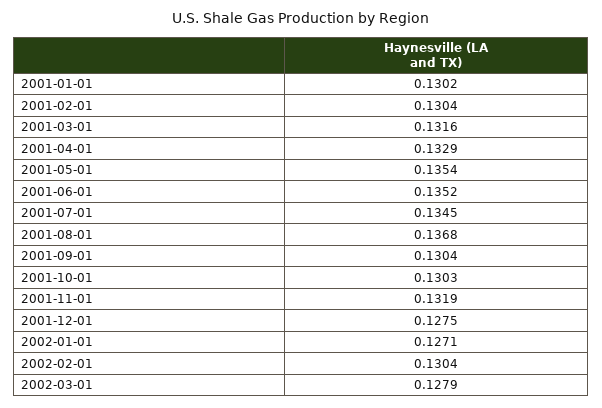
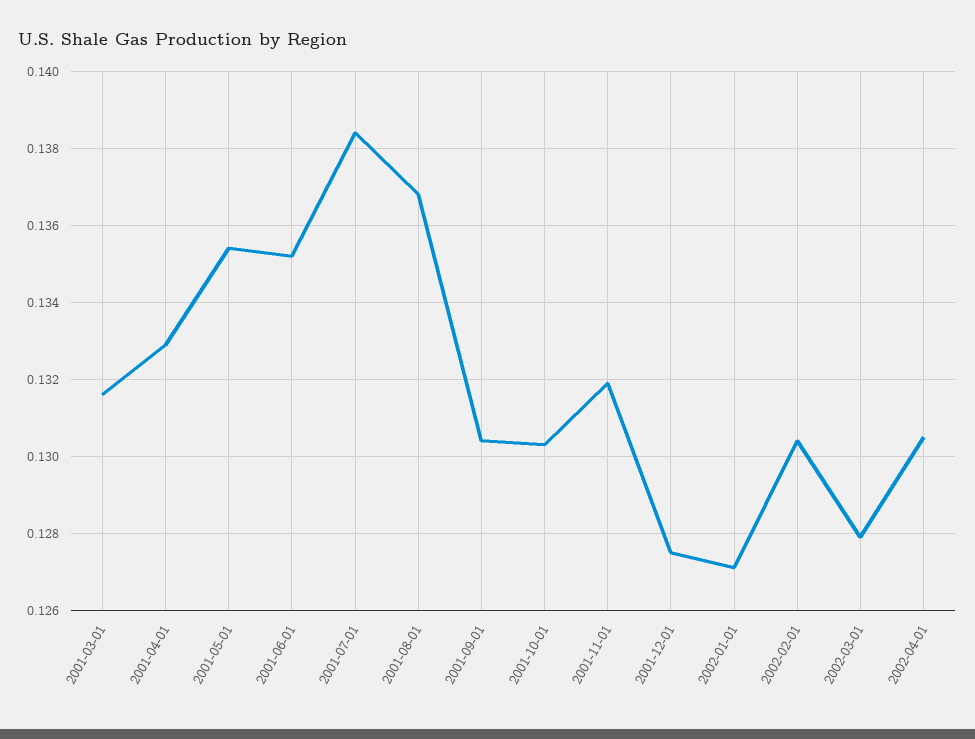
2001-01-01: 0.1302 -> none
2001-02-01: 0.1304 -> none
2001-07-01: 0.1345 -> 0.1385
2002-04-01: none -> 0.1305

